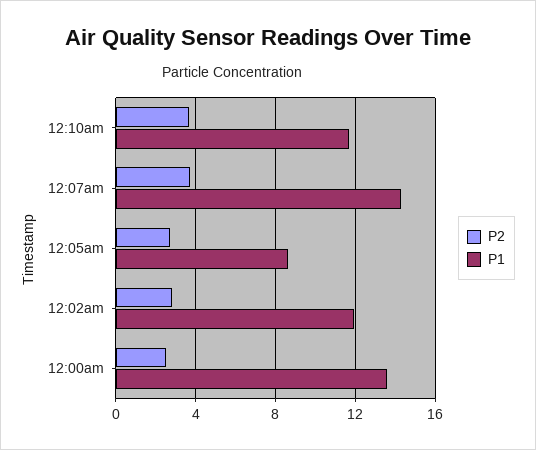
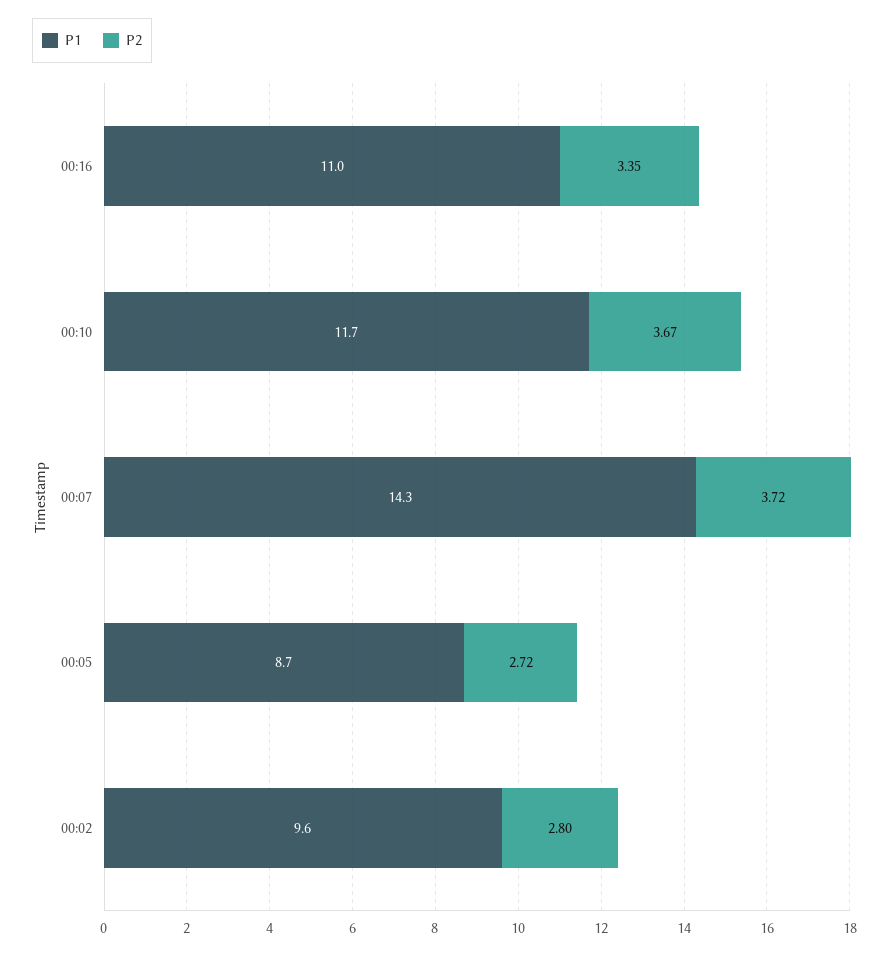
P1, 12:02am: 12 -> 9.6
P2, 12:00am: 2.5 -> none
P1, 12:00am: 13.5 -> none
P1, 00:16: none -> 11
P2, 00:16: none -> 3.35

